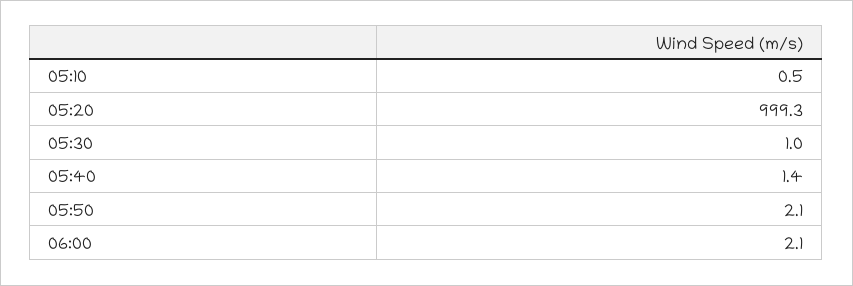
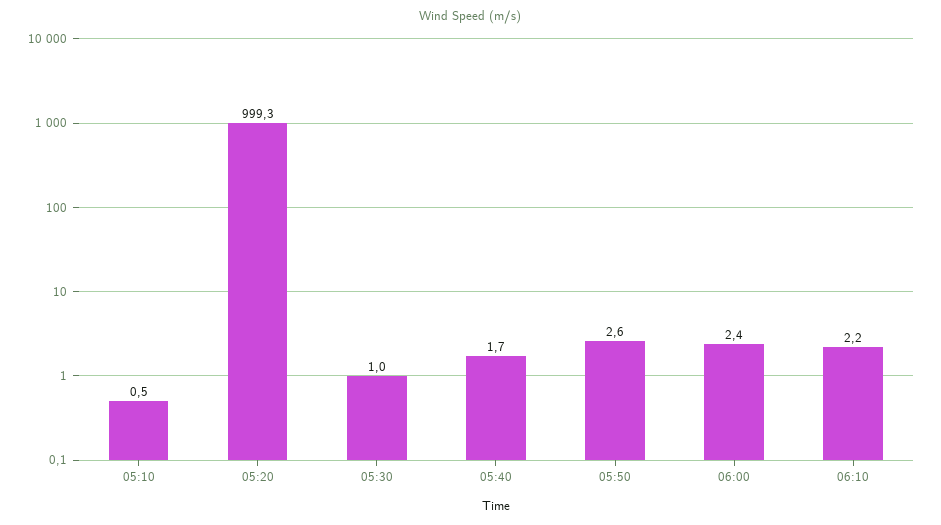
05:40: 1.4 -> 1.7
05:50: 2.1 -> 2.6
06:00: 2.1 -> 2.4
06:10: none -> 2.2

